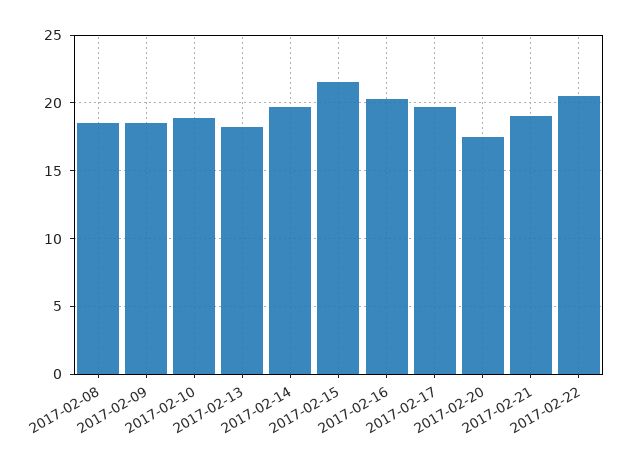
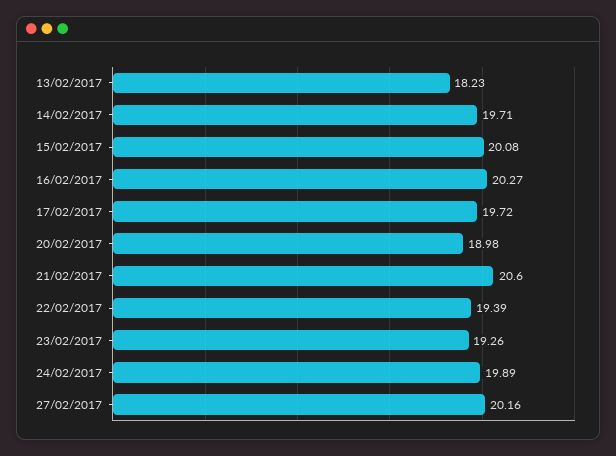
2017-02-08: 18.5 -> none
2017-02-09: 18.5 -> none
2017-02-10: 19 -> none
2017-02-15: 21.5 -> 20.08
2017-02-20: 17.5 -> 18.98
2017-02-21: 19 -> 20.6
2017-02-22: 20.5 -> 19.39
23/02/2017: none -> 19.26
24/02/2017: none -> 19.89
27/02/2017: none -> 20.16

